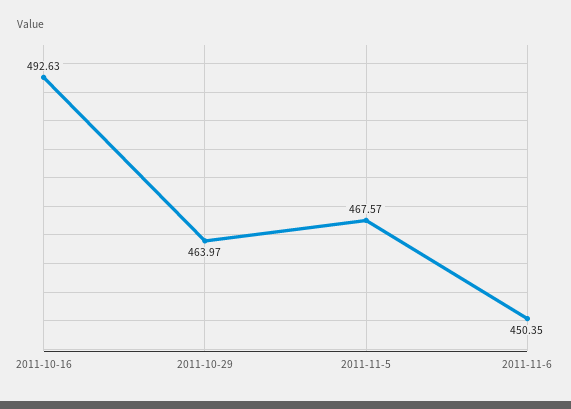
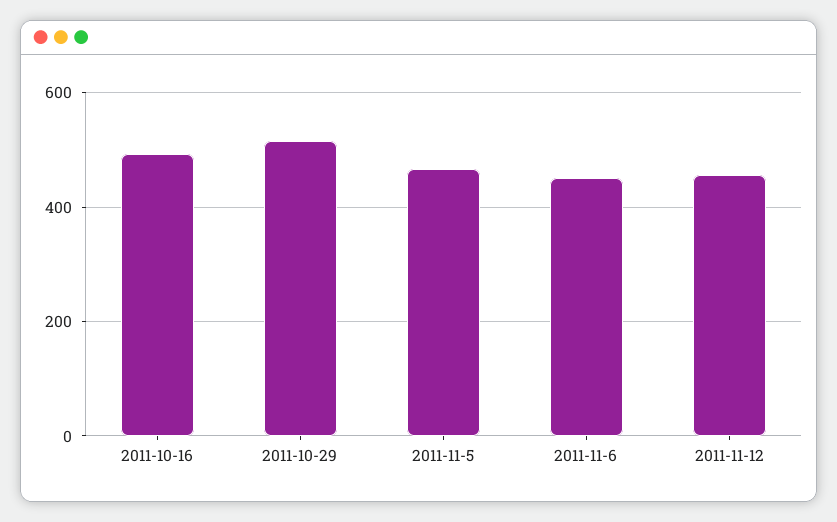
2011-10-29: 463.97 -> 520
2011-11-12: none -> 460

